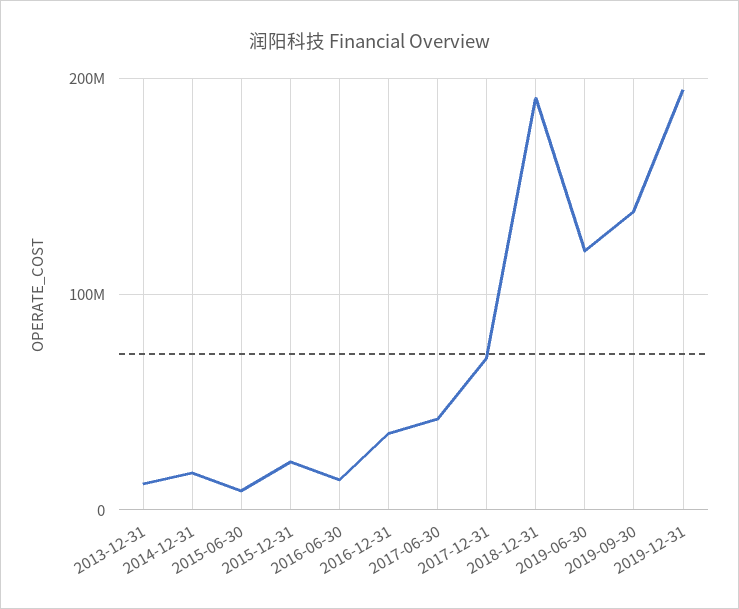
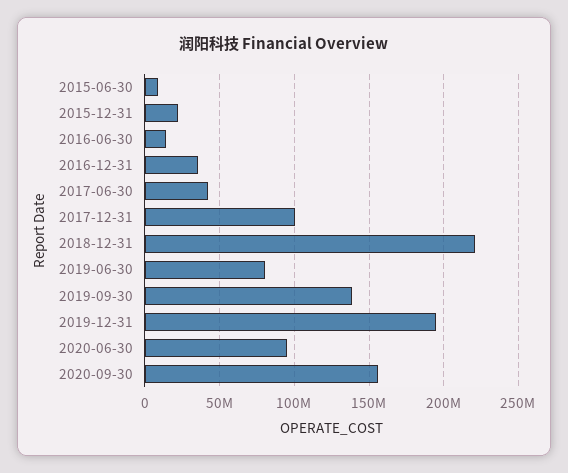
2013-12-31: 10000000 -> none
2014-12-31: 20000000 -> none
2017-12-31: 70000000 -> 100000000
2018-12-31: 190000000 -> 220000000
2019-06-30: 120000000 -> 80000000
2020-06-30: none -> 95000000
2020-09-30: none -> 155000000

